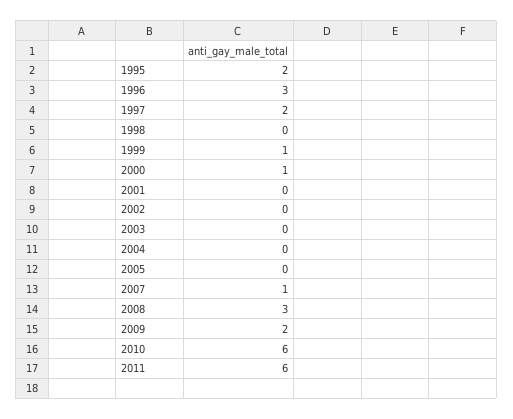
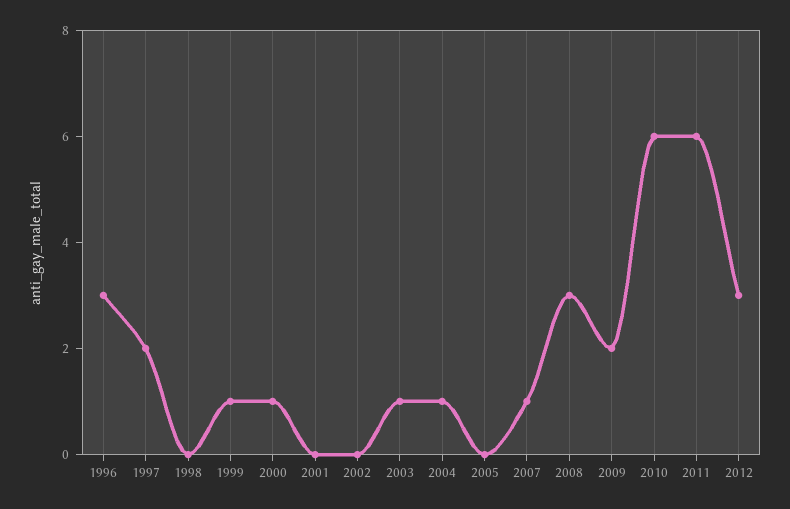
1995: 2 -> none
2003: 0 -> 1
2004: 0 -> 1
2012: none -> 3

